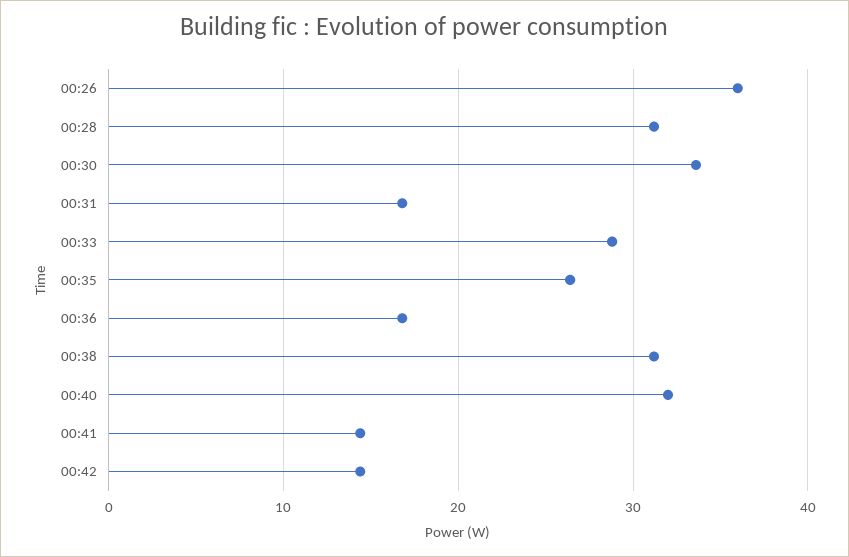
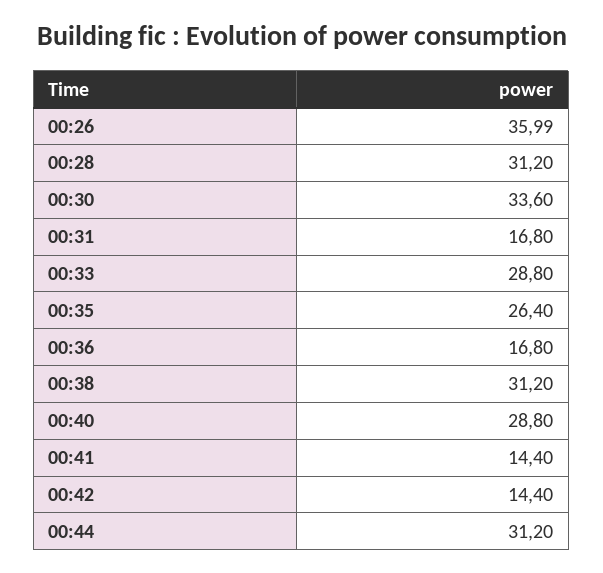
00:40: 32 -> 28.8
00:44: none -> 31.2

